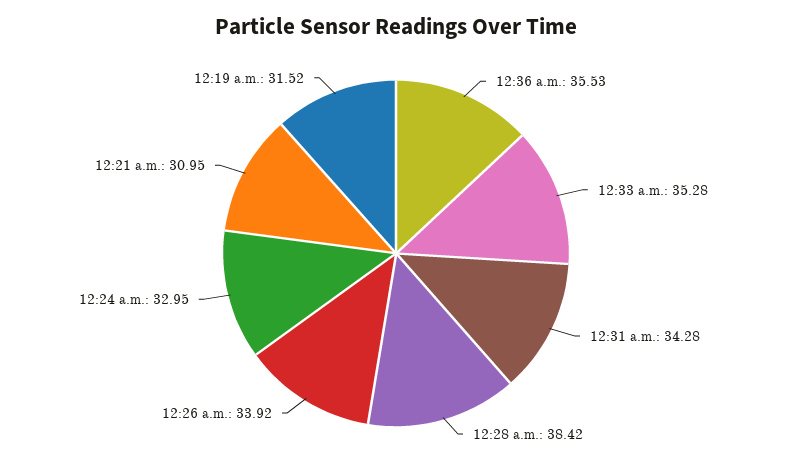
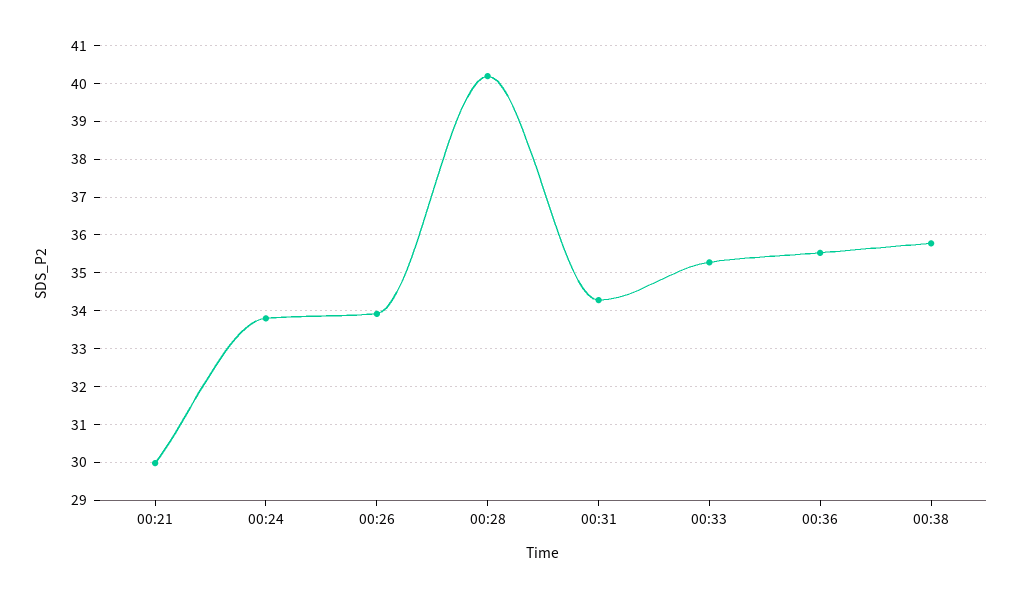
12:28 a.m.: 38.42 -> 40.2
12:24 a.m.: 32.95 -> 33.8
12:21 a.m.: 30.95 -> 30
12:19 a.m.: 31.52 -> none
00:38: none -> 35.8

